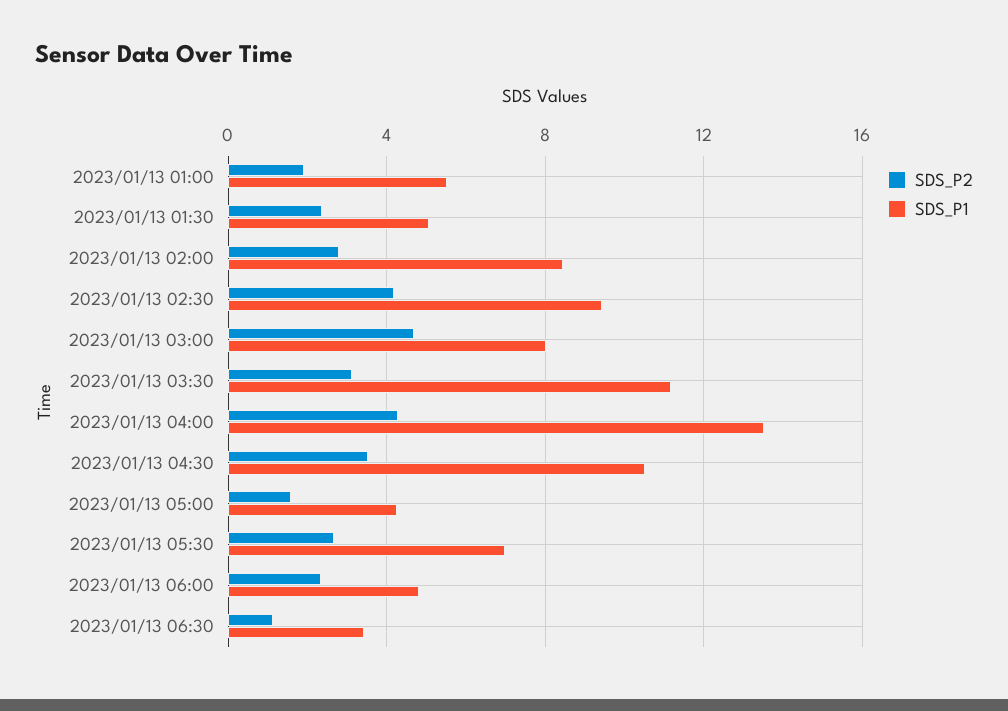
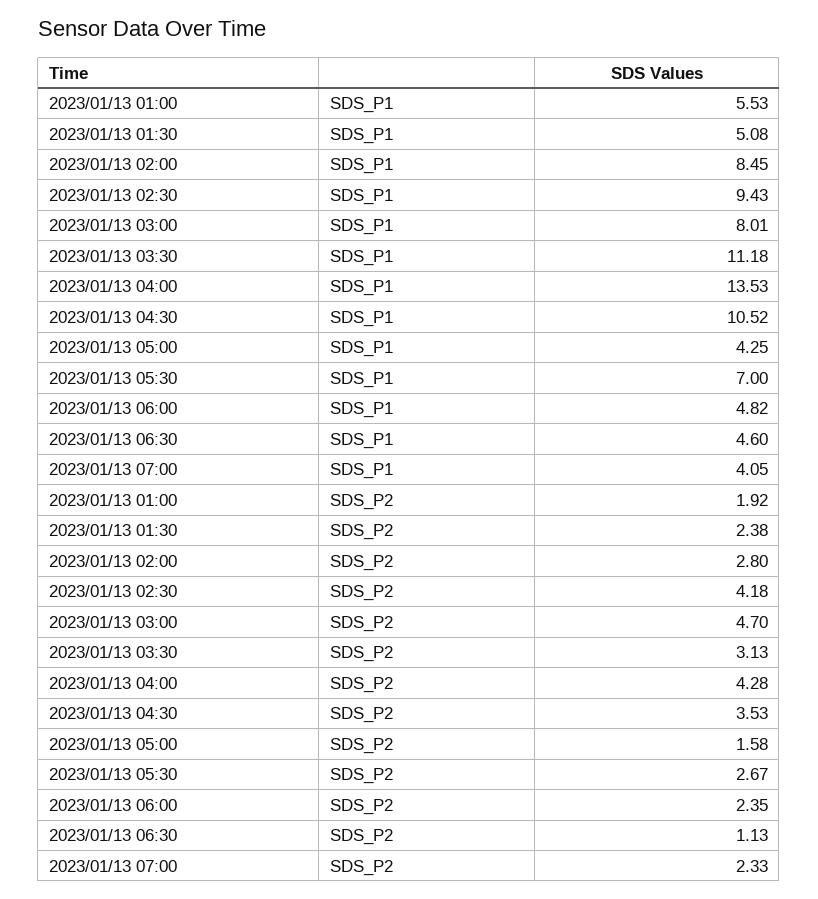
SDS_P1, 2023/01/13 06:30: 3.5 -> 4.6
SDS_P1, 2023/01/13 07:00: none -> 4.05
SDS_P2, 2023/01/13 07:00: none -> 2.33

